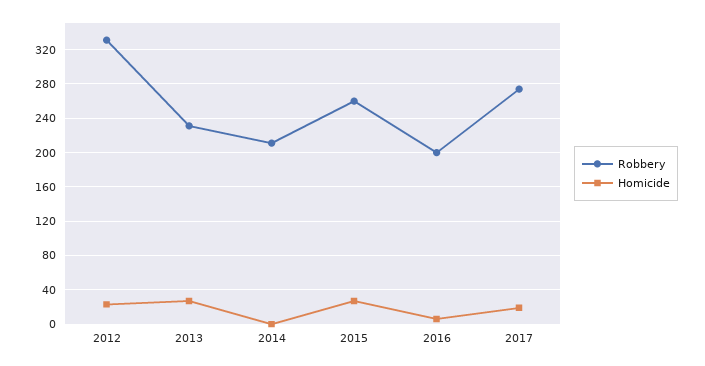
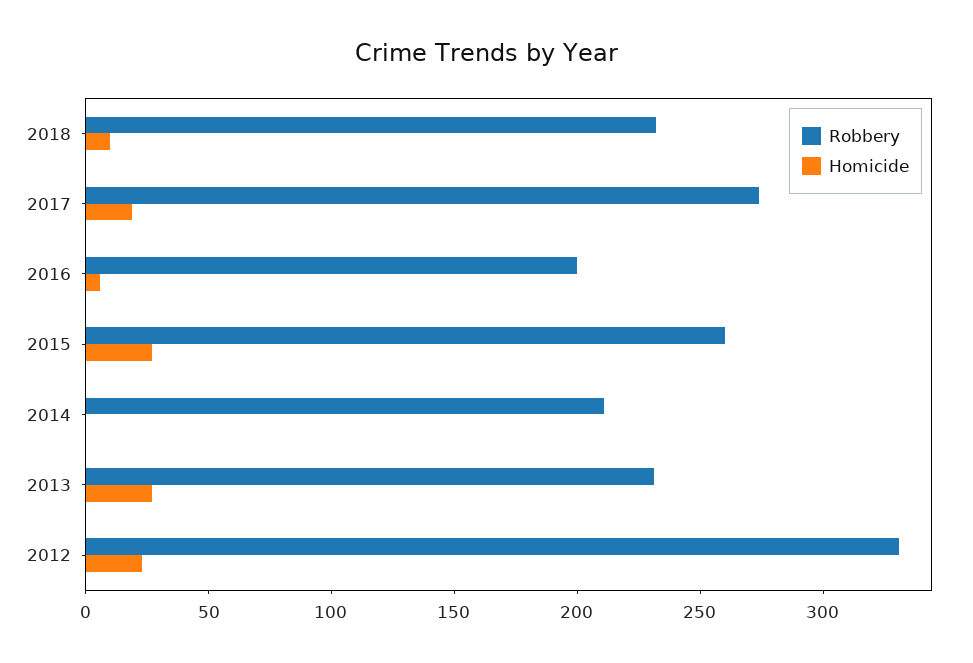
Robbery, 2018: none -> 230
Homicide, 2018: none -> 10

